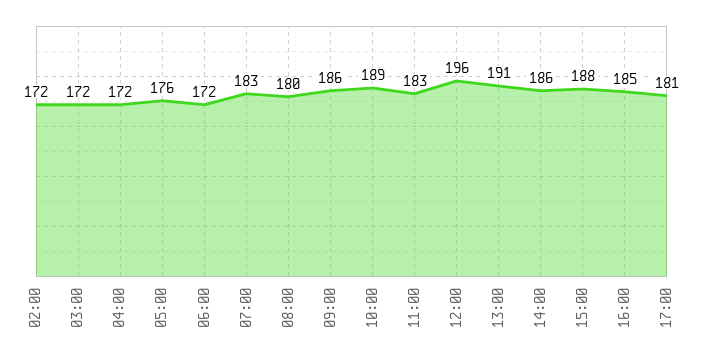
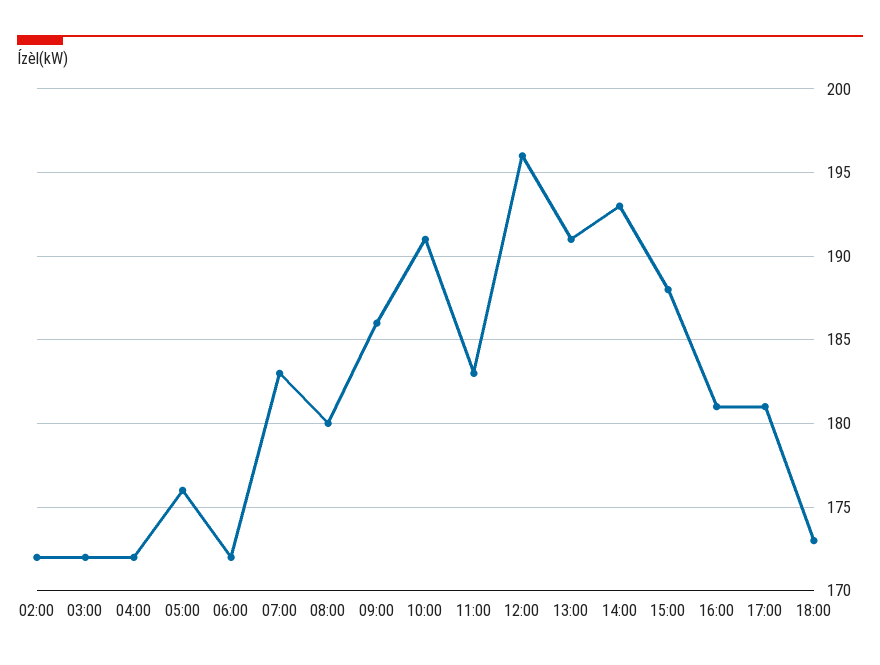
10:00: 189 -> 191
14:00: 186 -> 193
16:00: 185 -> 181
18:00: none -> 173

